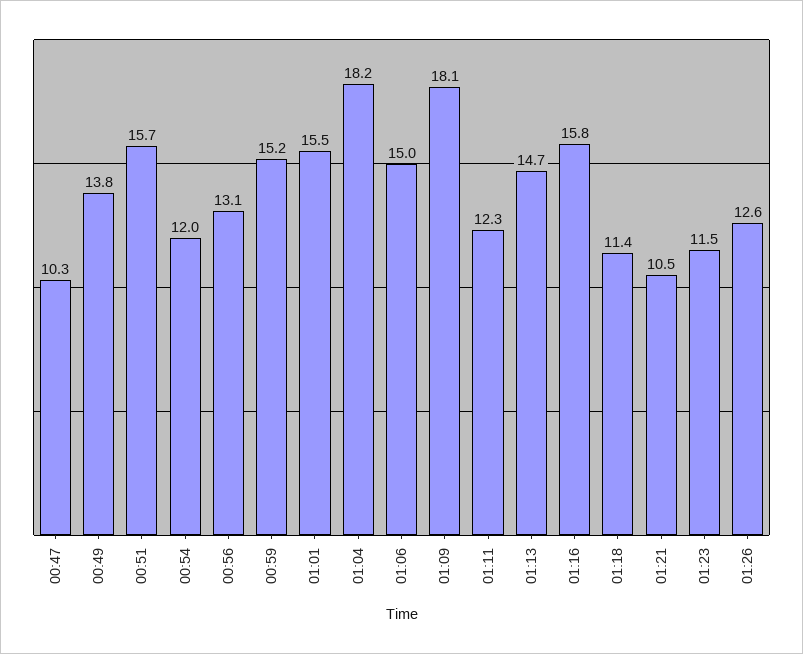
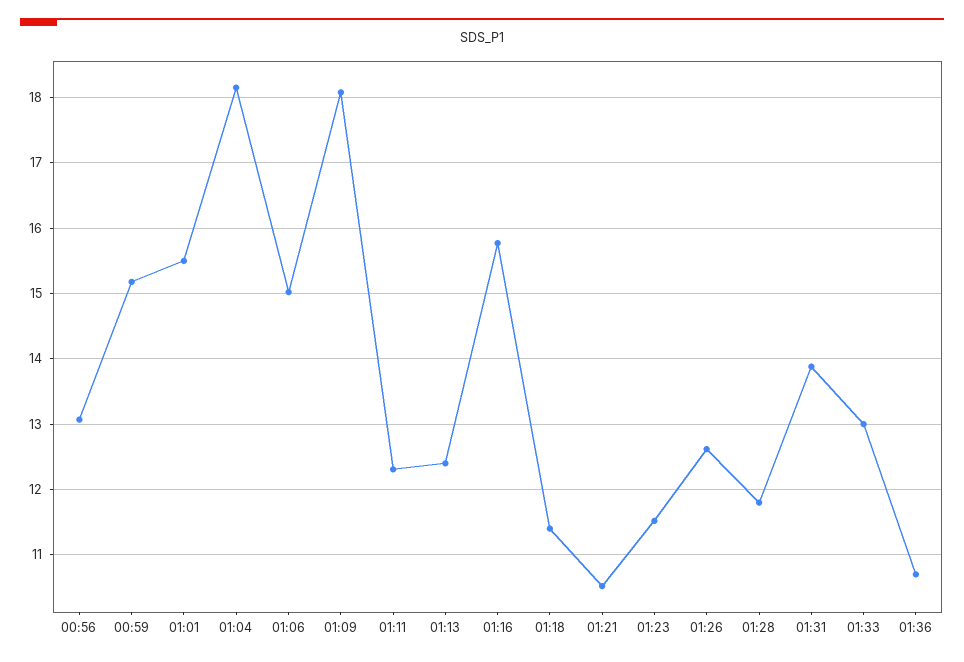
00:47: 10.3 -> none
00:49: 13.8 -> none
00:51: 15.7 -> none
00:54: 12 -> none
01:13: 14.7 -> 12.4
01:28: none -> 11.8
01:31: none -> 13.9
01:33: none -> 13
01:36: none -> 10.7

